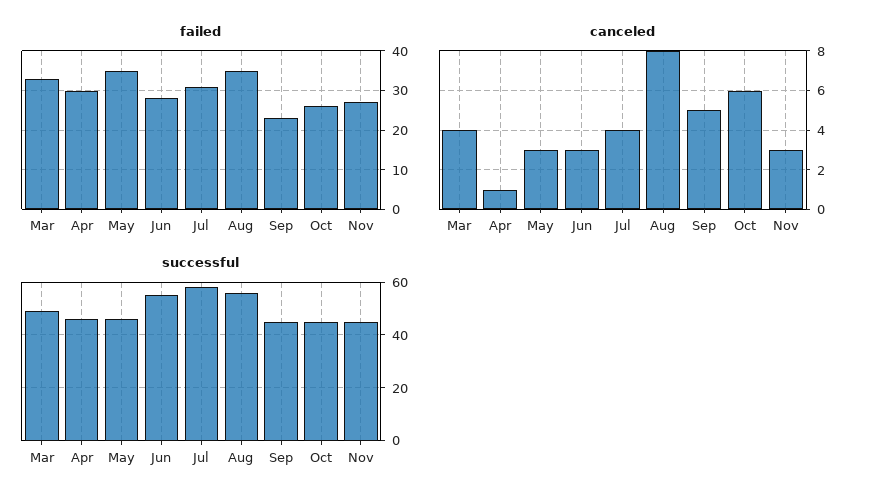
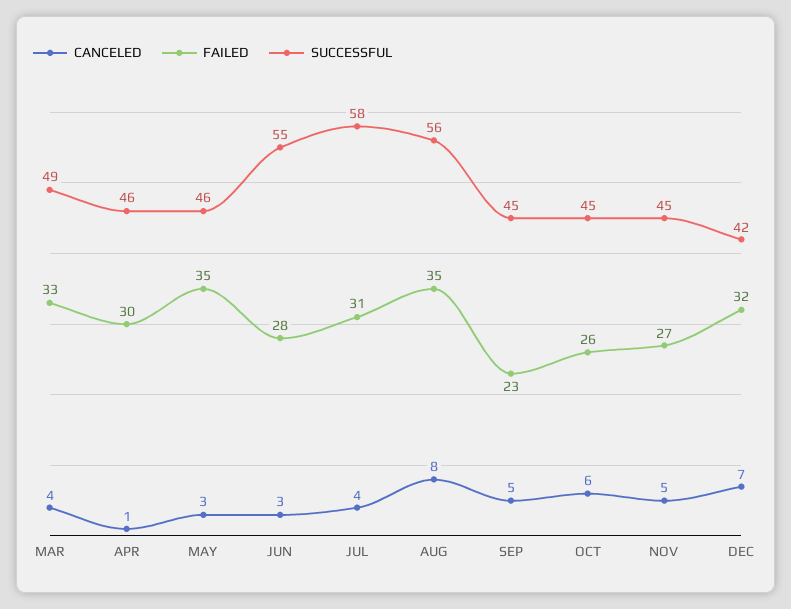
canceled, Nov: 3 -> 5
canceled, DEC: none -> 7
failed, DEC: none -> 32
successful, DEC: none -> 42

